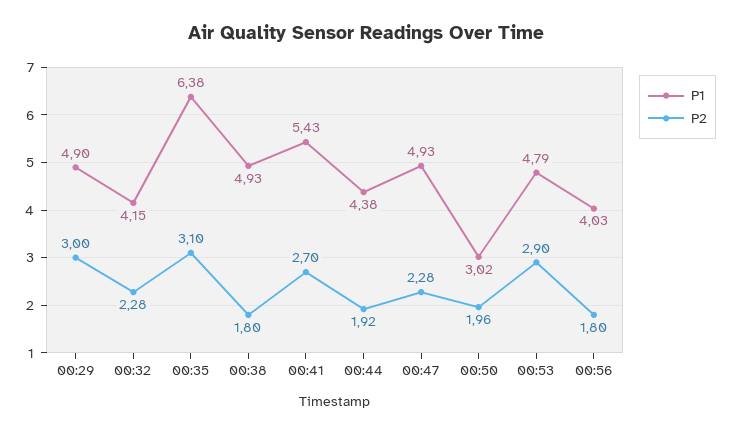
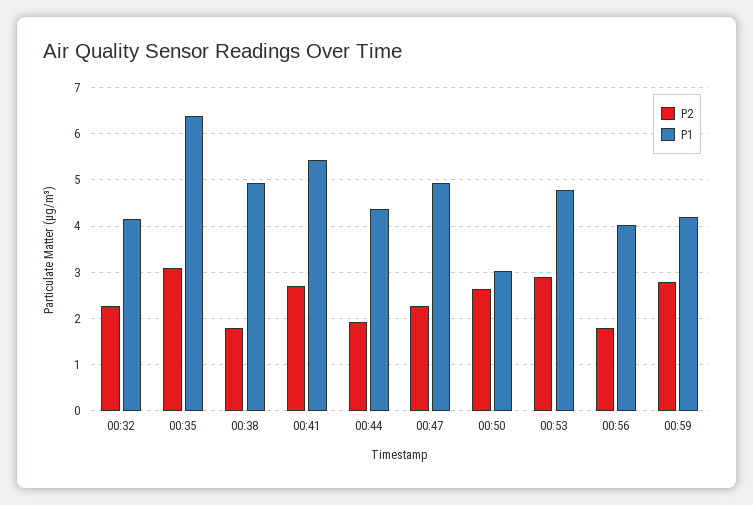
P1, 00:29: 4.9 -> none
P2, 00:29: 3 -> none
P2, 00:50: 1.96 -> 2.6
P2, 00:59: none -> 2.8
P1, 00:59: none -> 4.2

